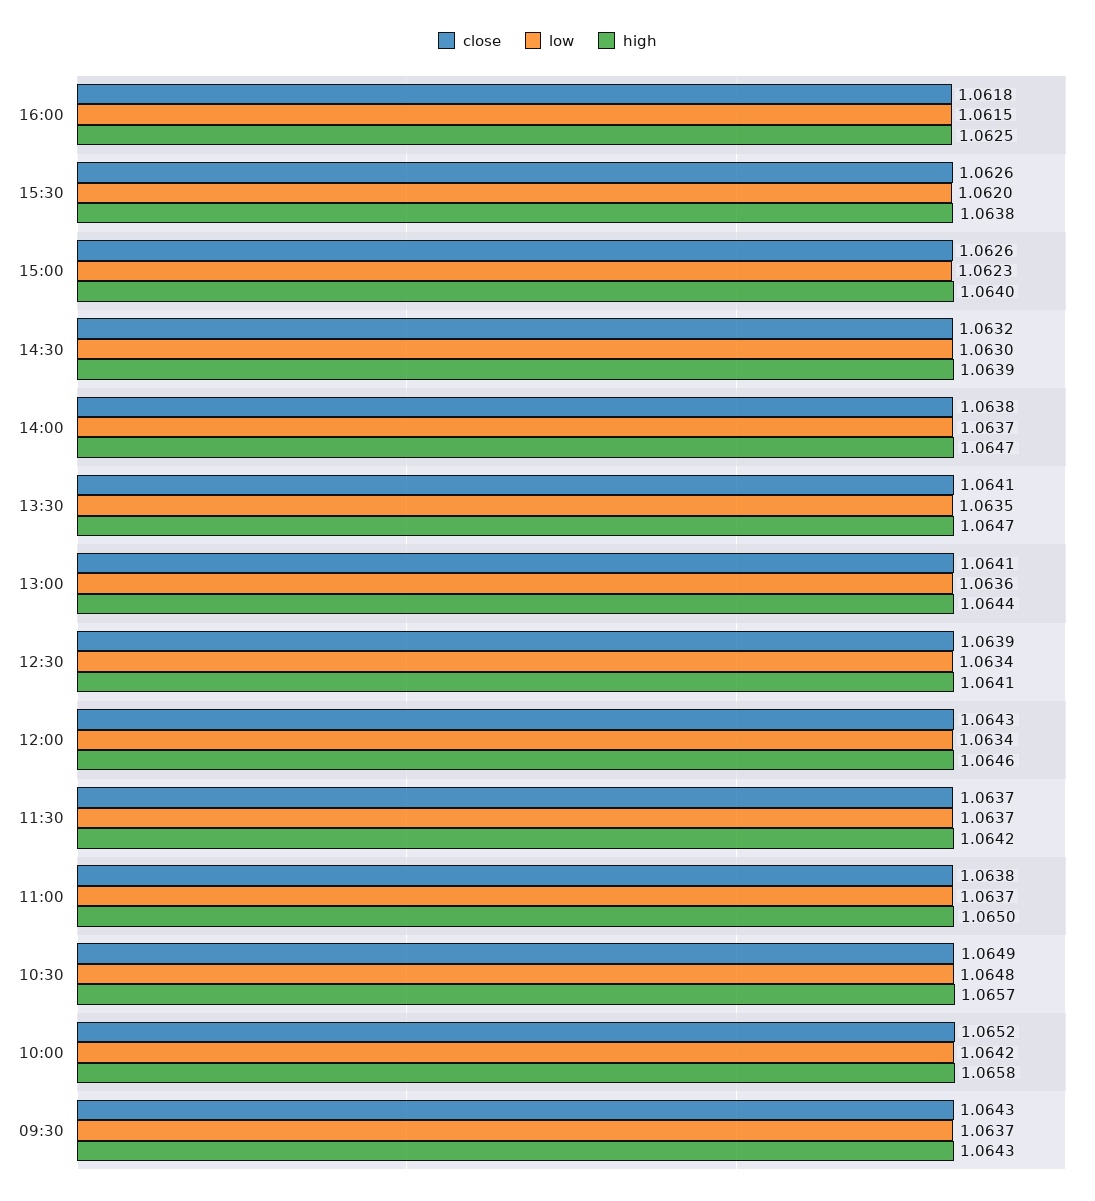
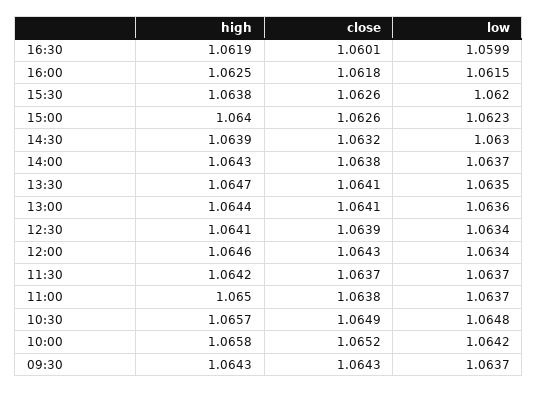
high, 14:00: 1.0647 -> 1.0643
high, 16:30: none -> 1.0619
close, 16:30: none -> 1.0601
low, 16:30: none -> 1.0599

